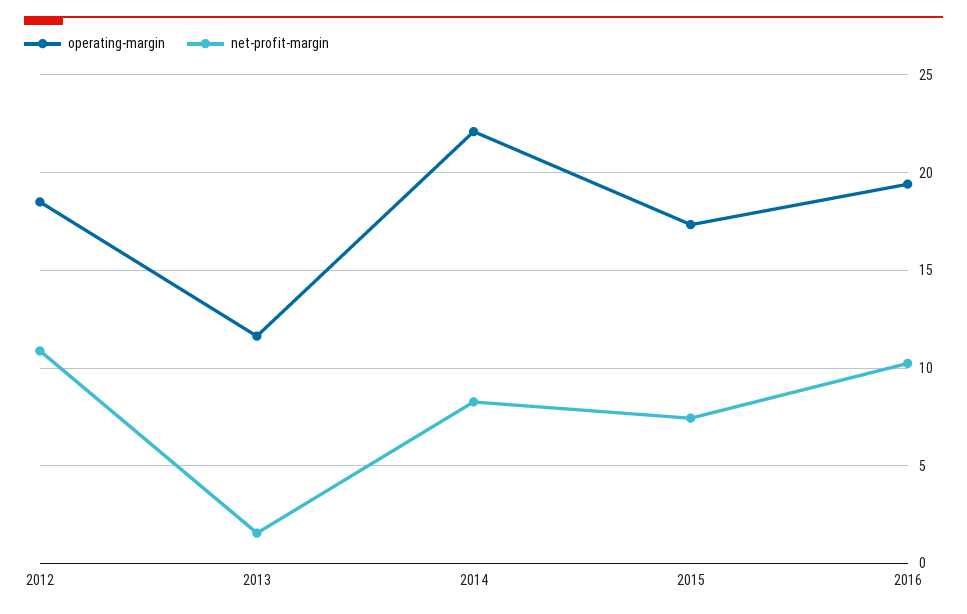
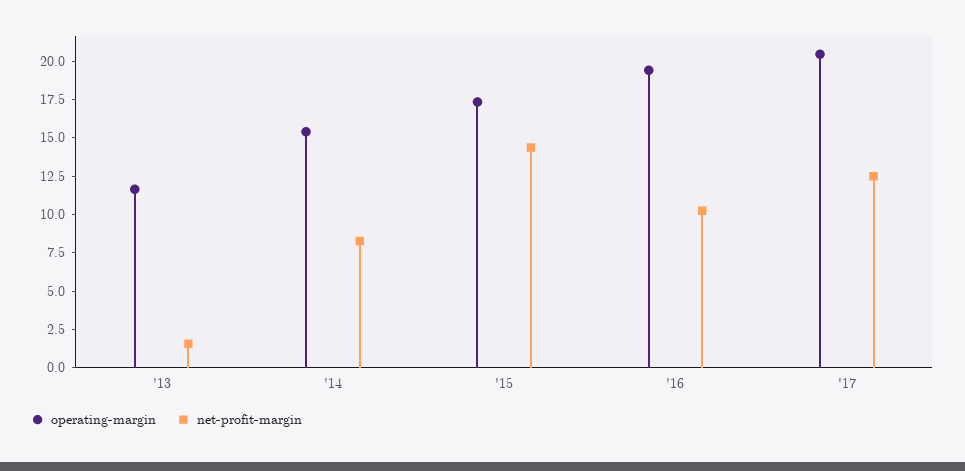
operating-margin, 2012: 18.5 -> none
net-profit-margin, 2012: 11 -> none
operating-margin, 2014: 22 -> 15
net-profit-margin, 2015: 7.5 -> 15
operating-margin, '17: none -> 20
net-profit-margin, '17: none -> 12.5

